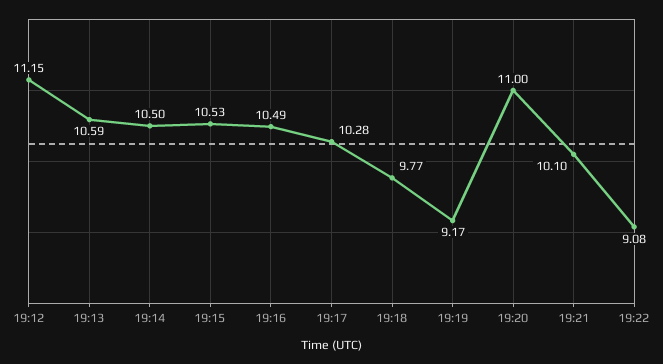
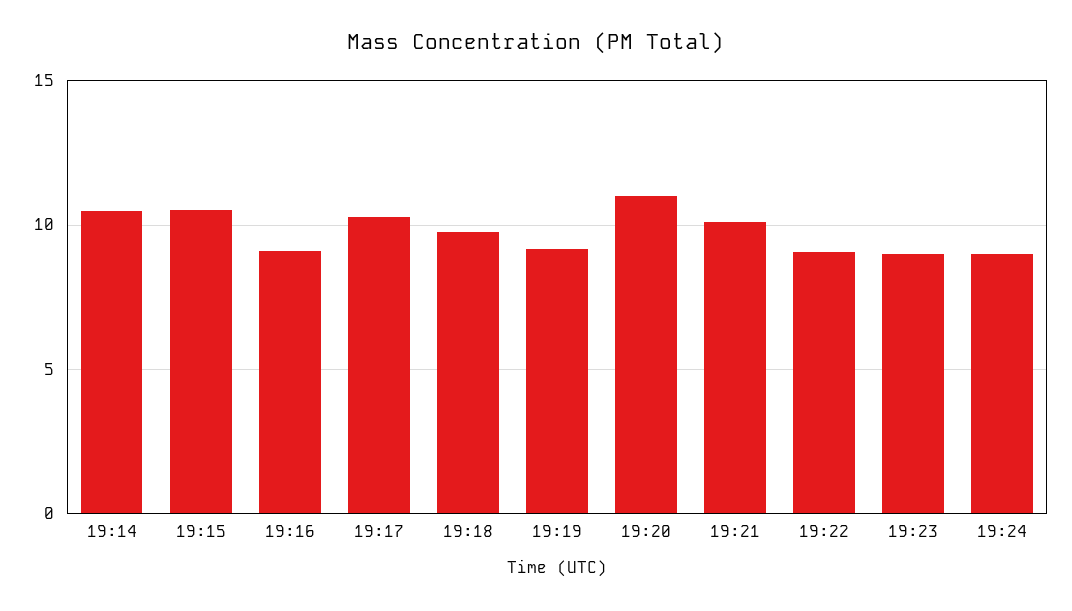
19:12: 11.15 -> none
19:13: 10.59 -> none
19:16: 10.49 -> 9
19:23: none -> 9
19:24: none -> 9

